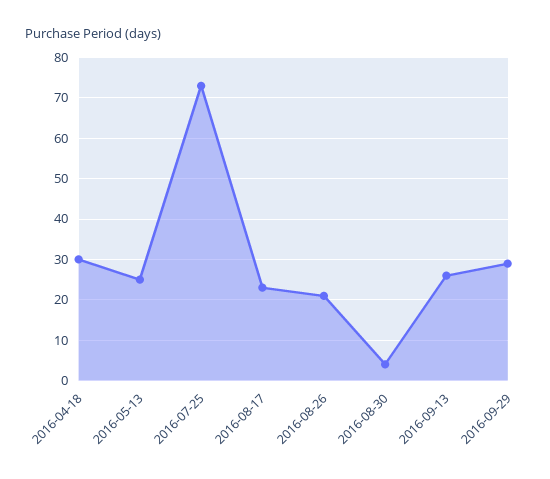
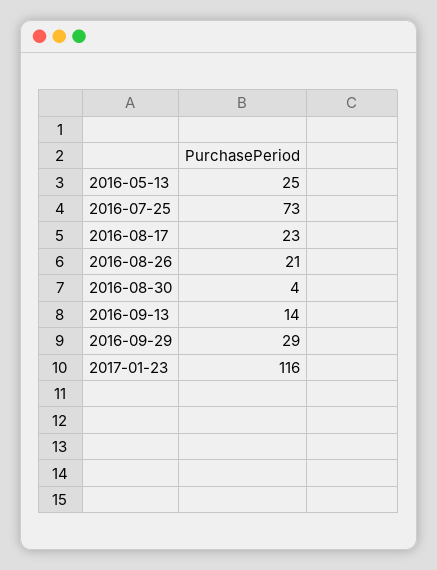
2016-04-18: 30 -> none
2016-09-13: 25 -> 14
2017-01-23: none -> 116

